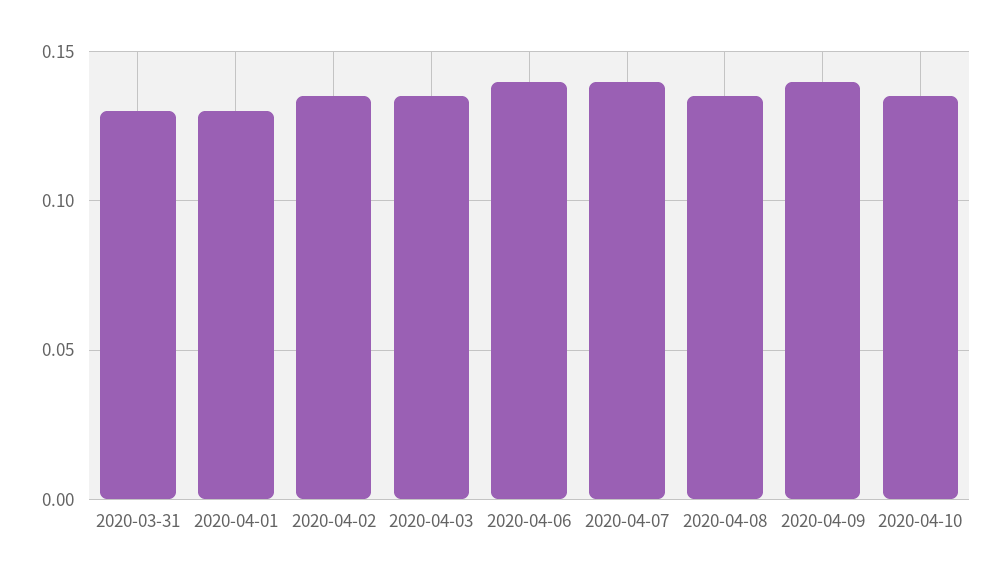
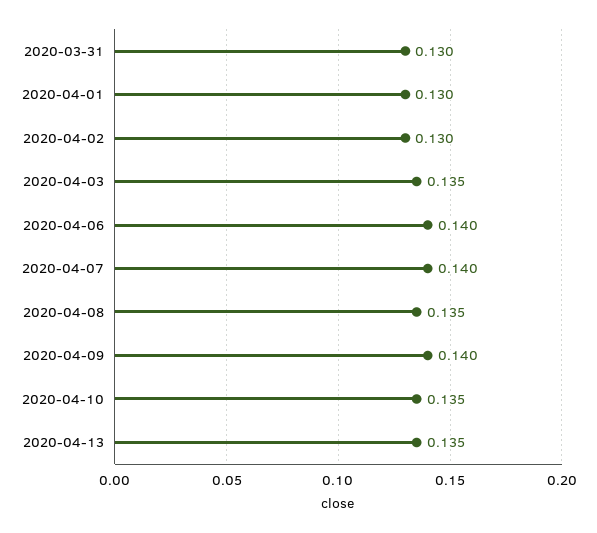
2020-04-02: 0.135 -> 0.13
2020-04-13: none -> 0.135

